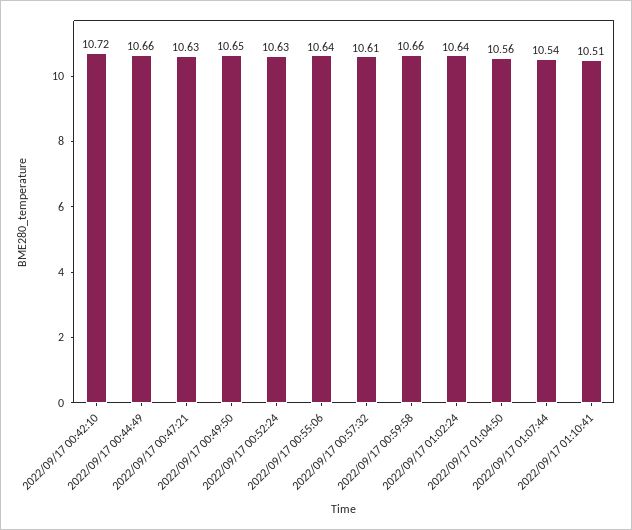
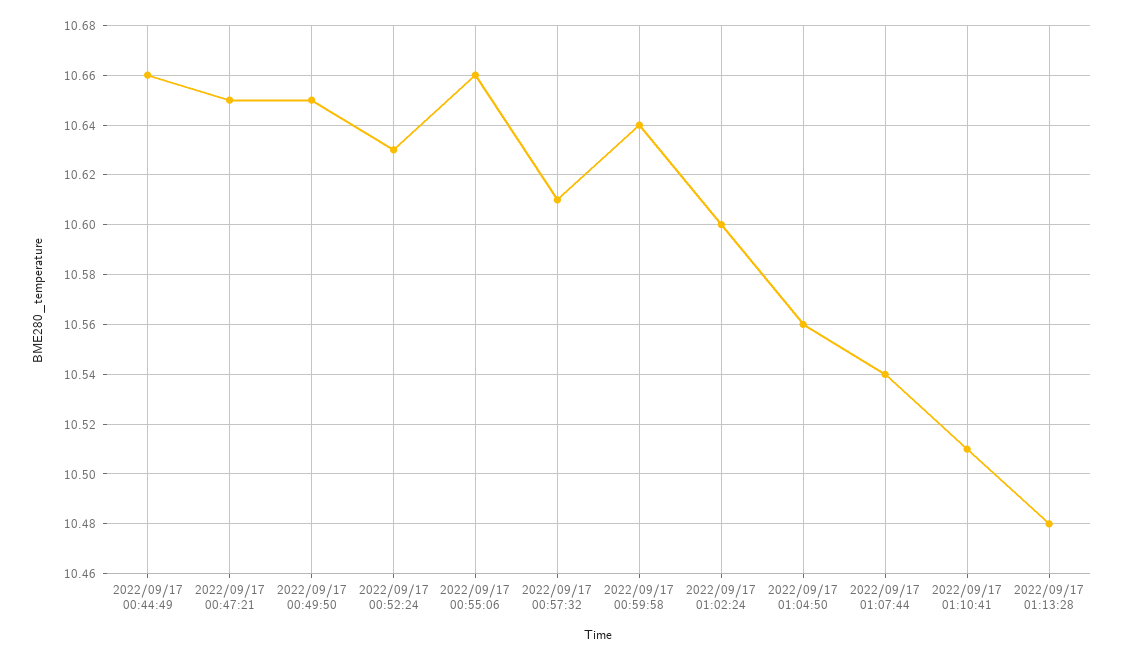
2022/09/17 00:42:10: 10.72 -> none
2022/09/17 00:47:21: 10.63 -> 10.65
2022/09/17 00:55:06: 10.64 -> 10.66
2022/09/17 00:59:58: 10.66 -> 10.64
2022/09/17 01:02:24: 10.64 -> 10.6
2022/09/17 01:13:28: none -> 10.48

